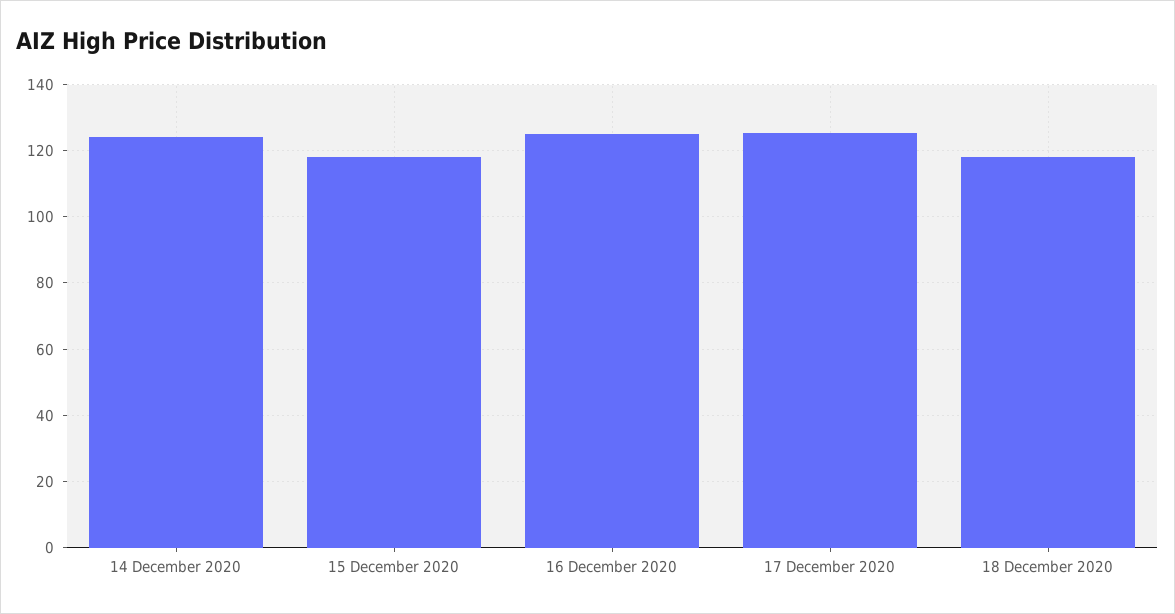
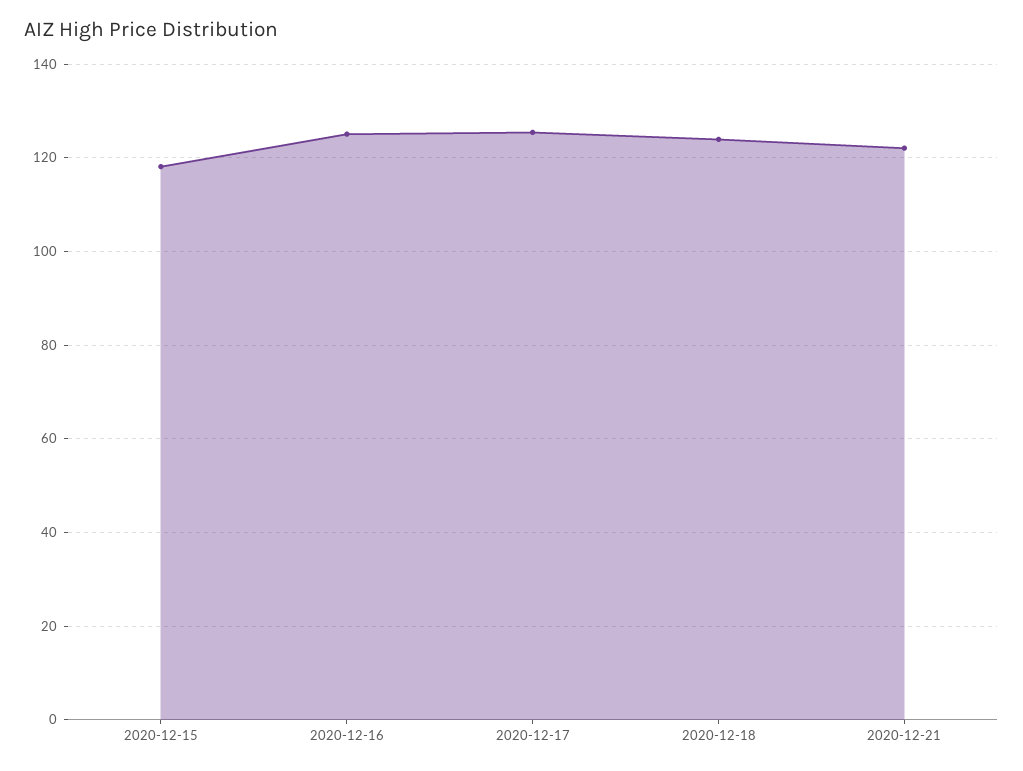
14 December 2020: 124 -> none
18 December 2020: 118 -> 124
2020-12-21: none -> 122

